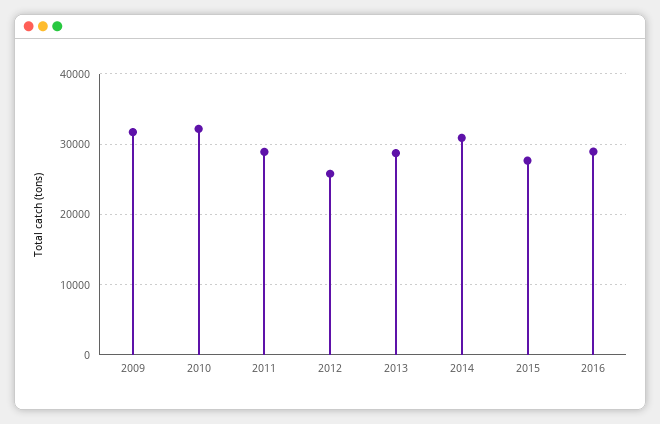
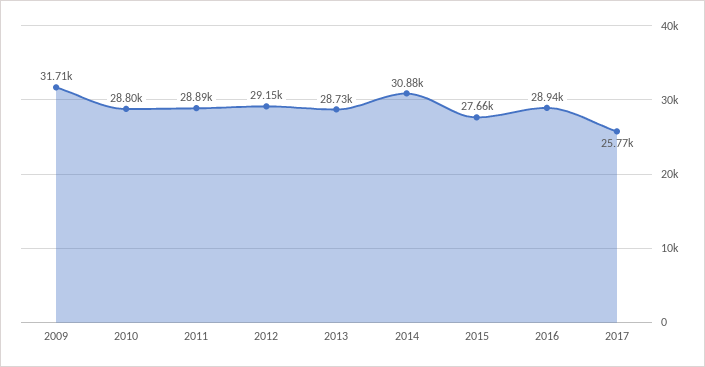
2010: 32000 -> 28800
2012: 26000 -> 29150
2017: none -> 25770

